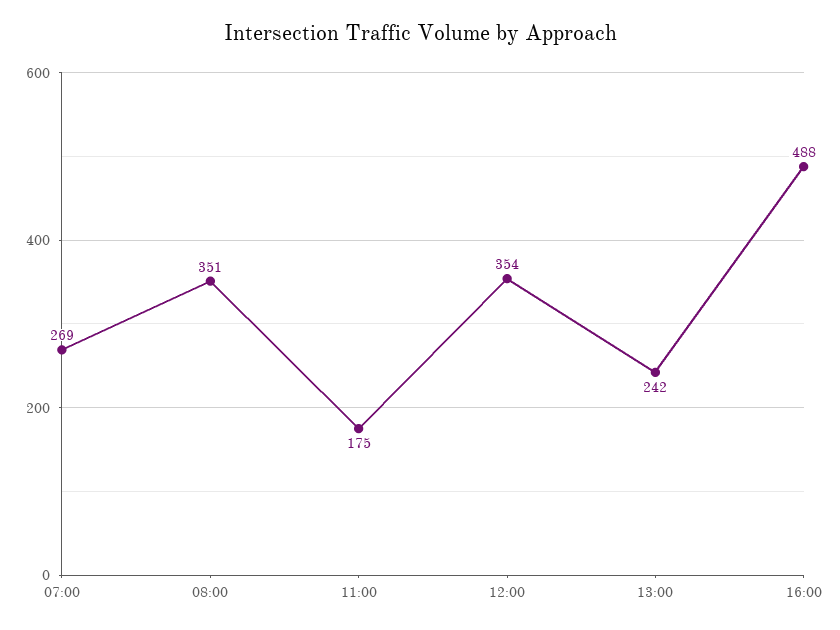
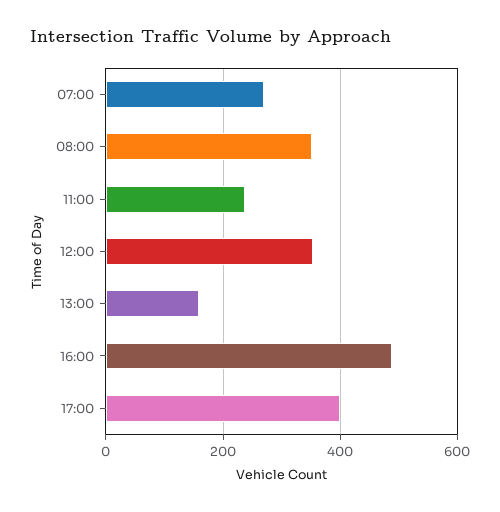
11:00: 175 -> 240
13:00: 242 -> 160
17:00: none -> 400

